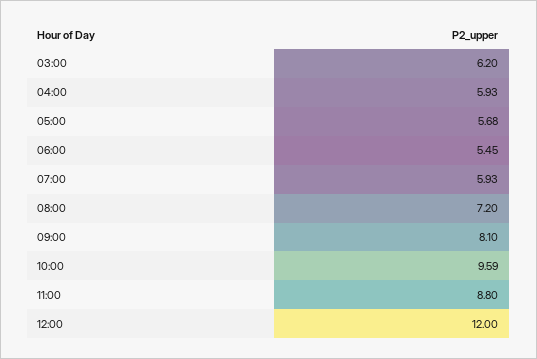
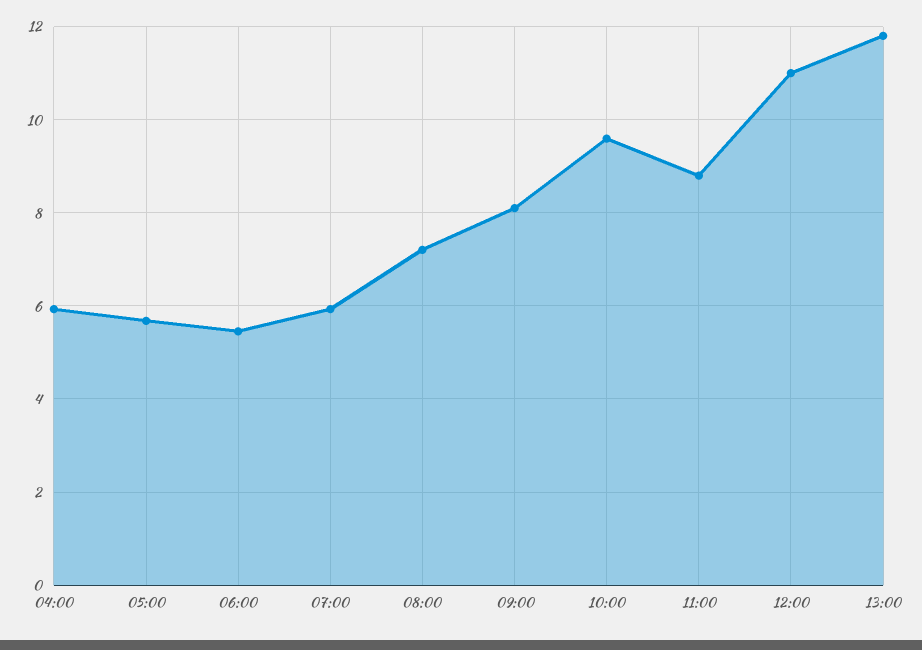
03:00: 6.2 -> none
12:00: 12 -> 11
13:00: none -> 11.8

